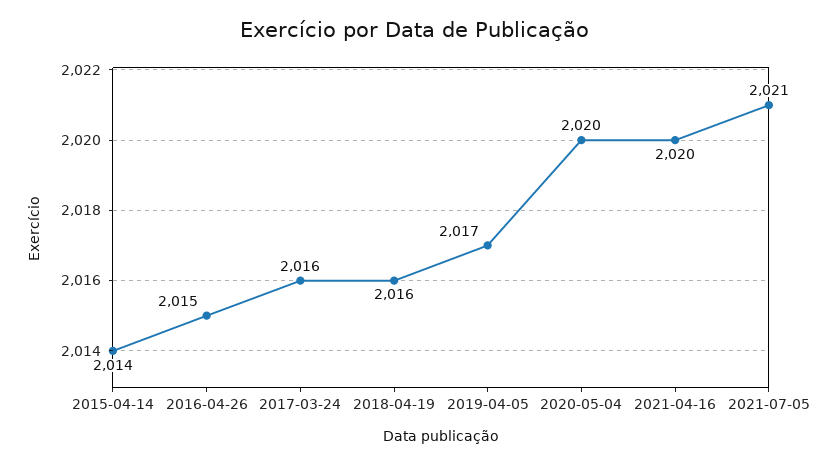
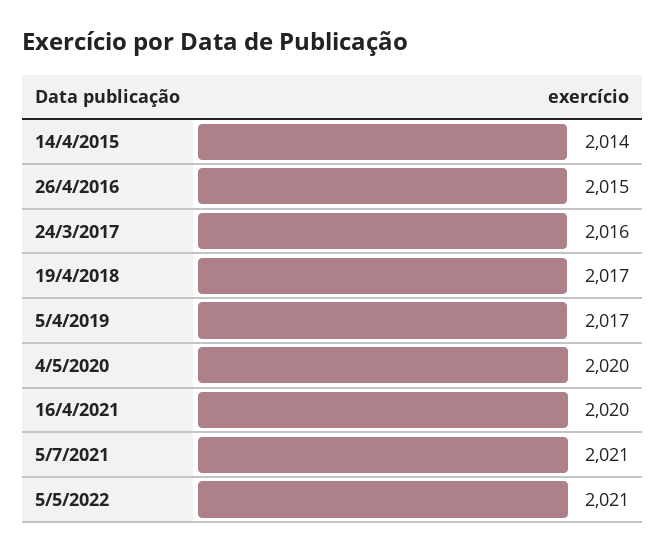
2018-04-19: 2016 -> 2017
5/5/2022: none -> 2021

